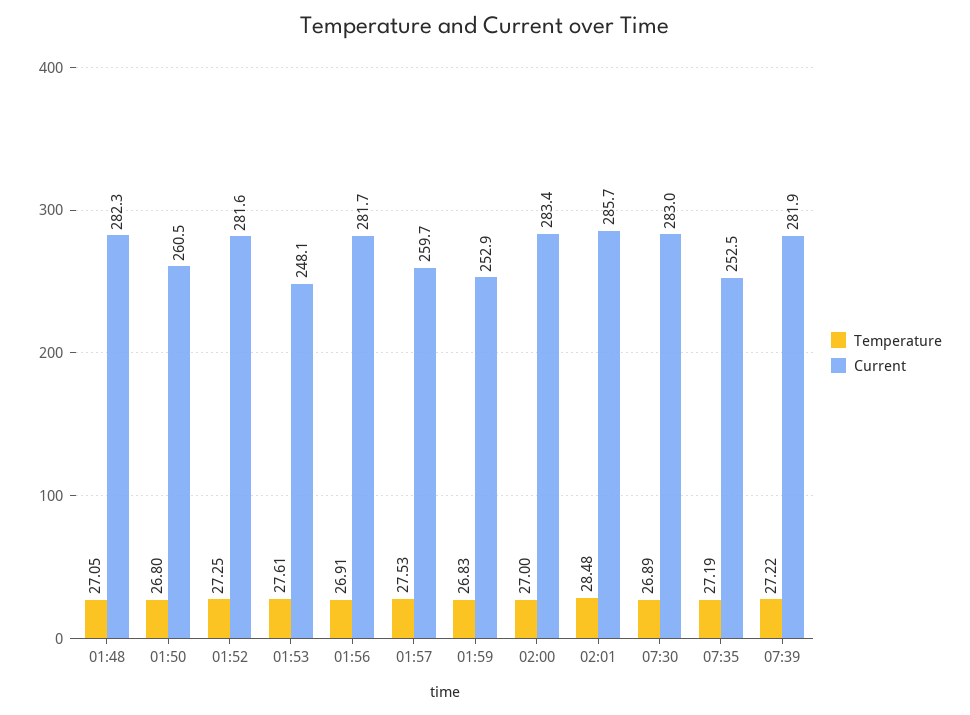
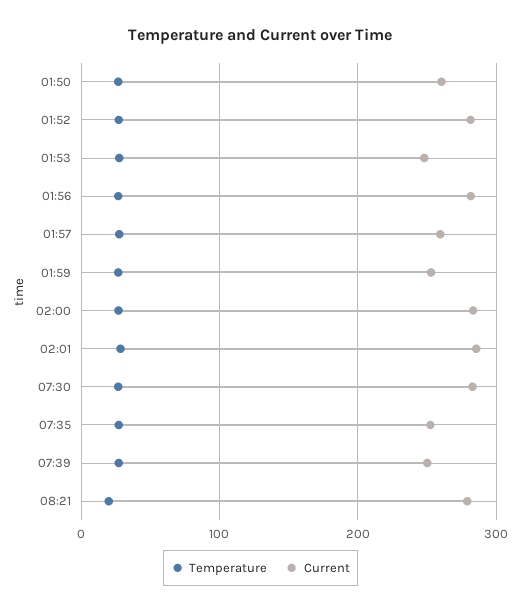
Temperature, 01:48: 27.05 -> none
Current, 01:48: 282.3 -> none
Current, 07:39: 281.9 -> 250
Temperature, 08:21: none -> 20
Current, 08:21: none -> 280

